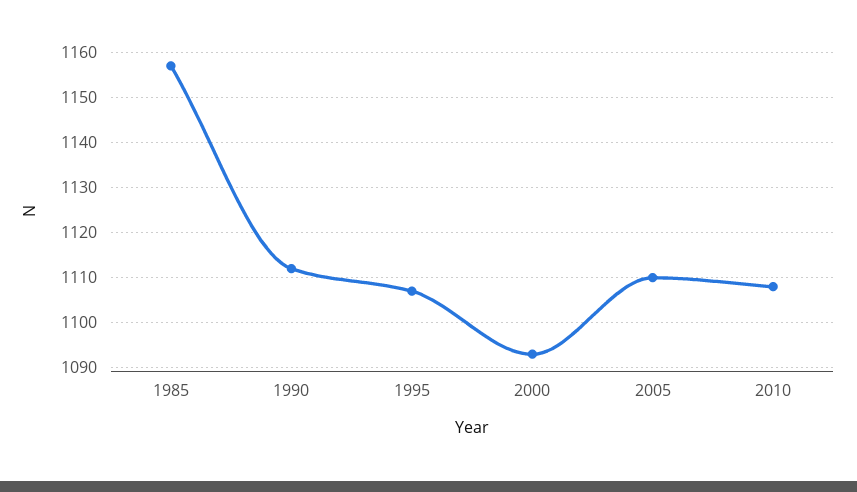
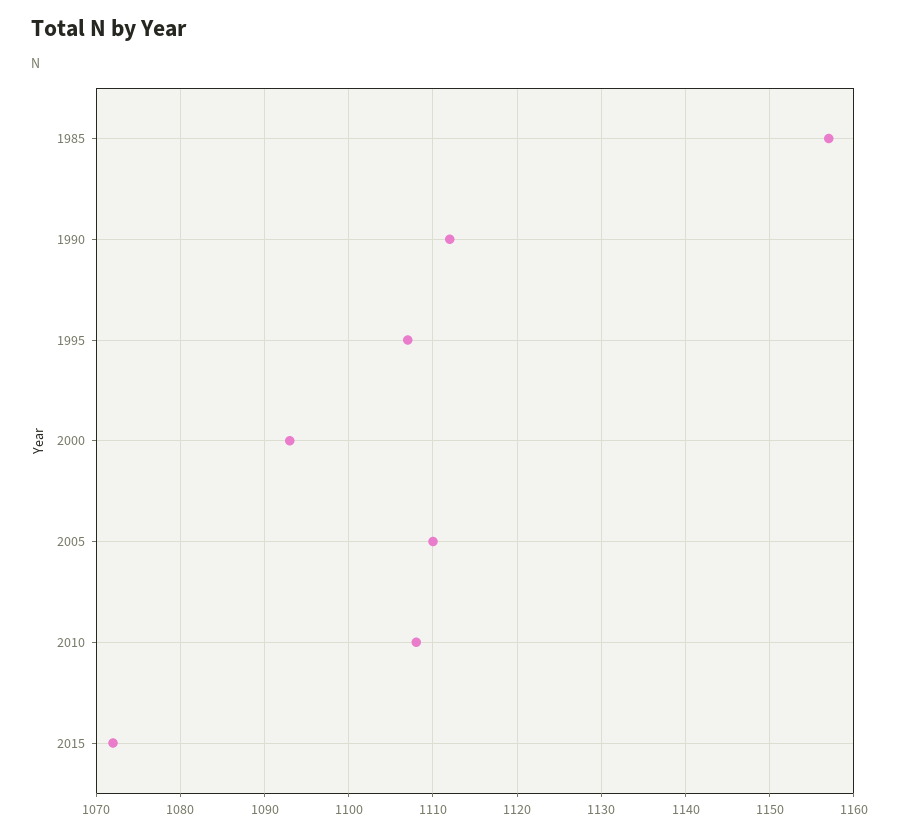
2015: none -> 1072

